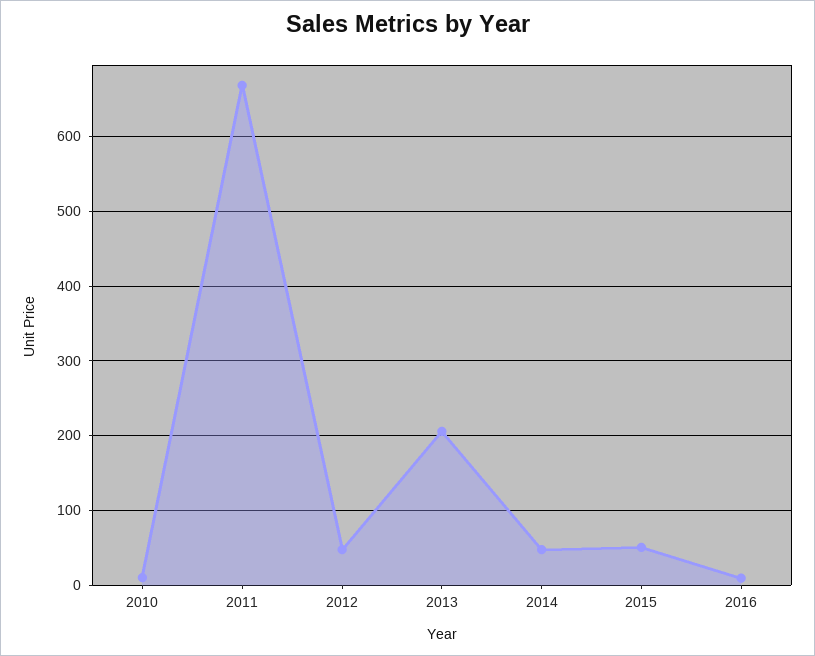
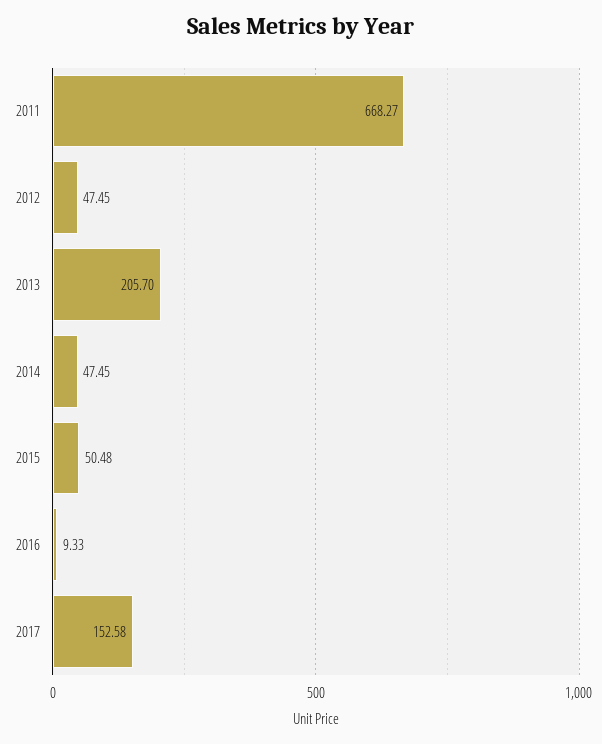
2010: 10 -> none
2017: none -> 152.58

